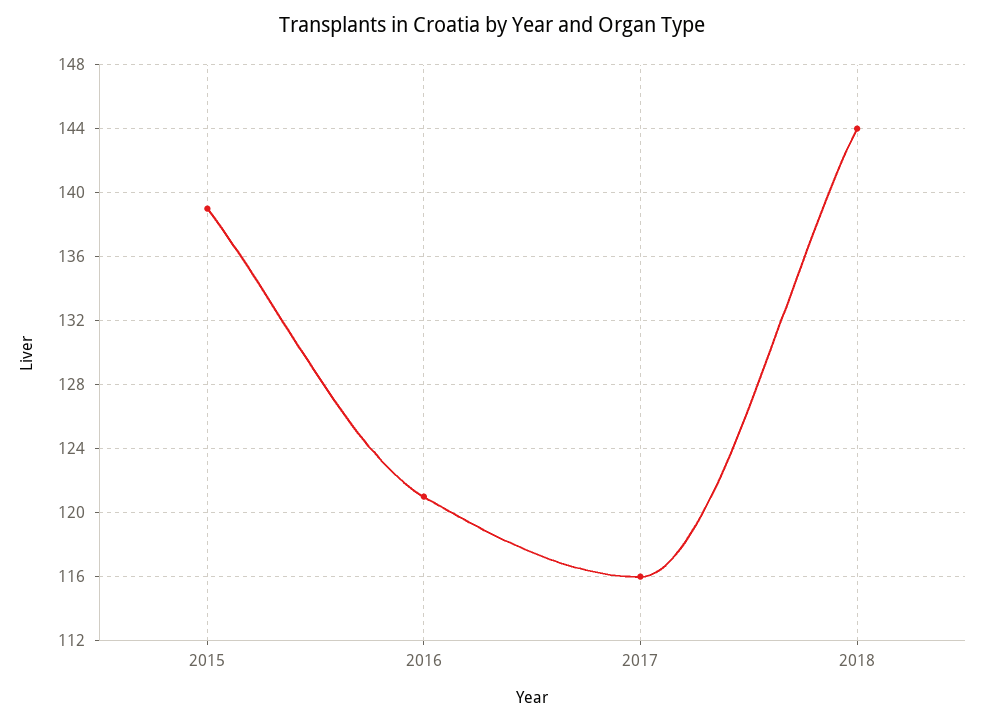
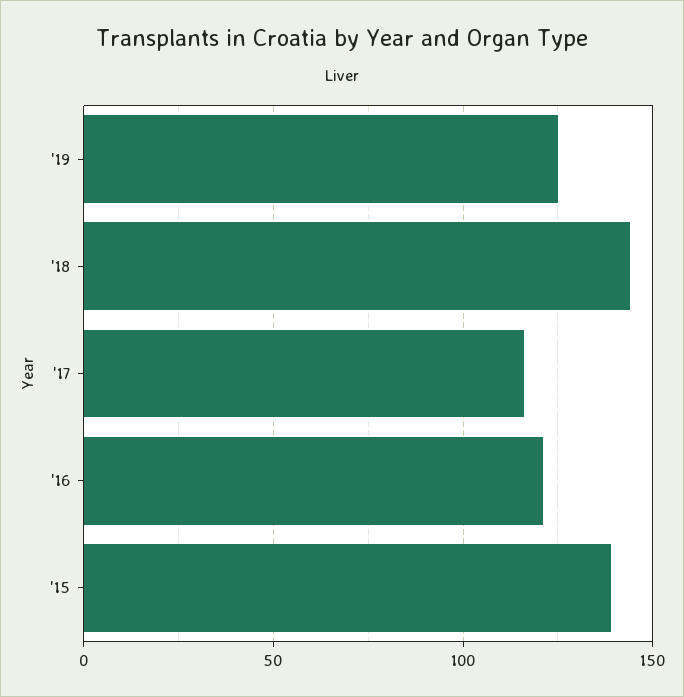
'19: none -> 125

